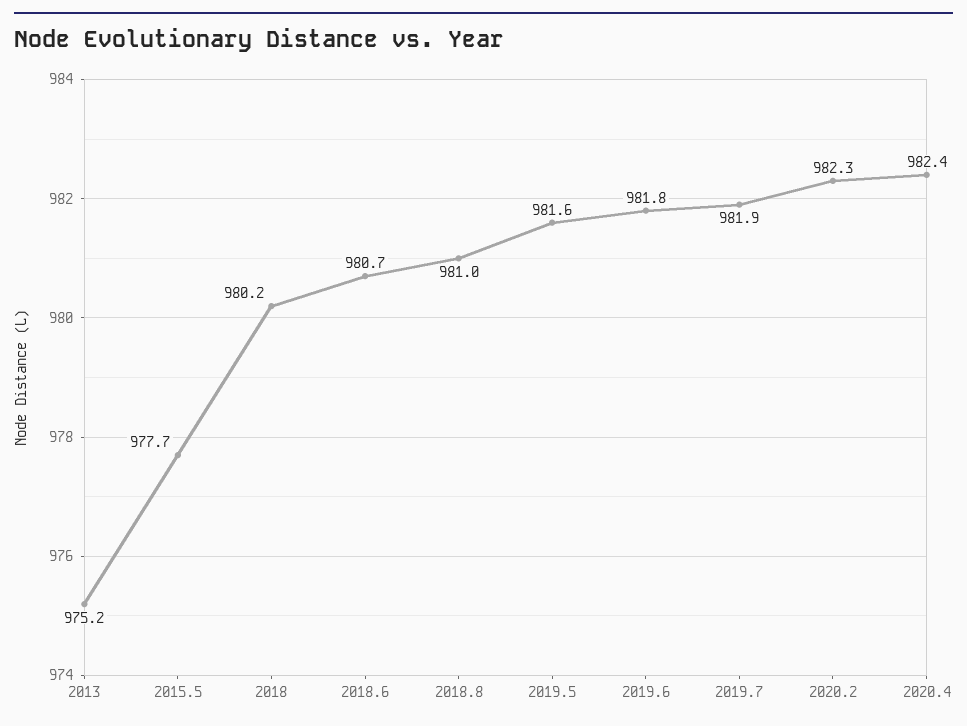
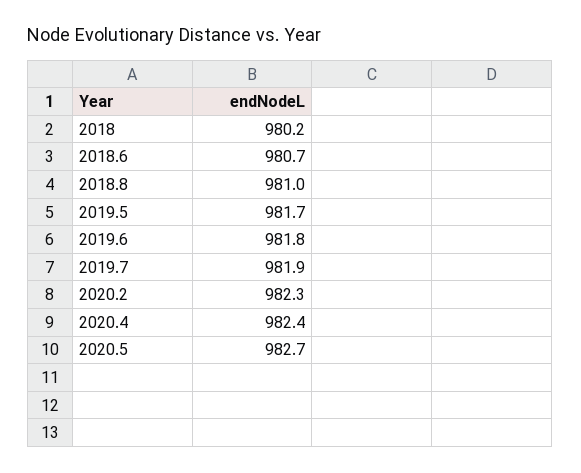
2013: 975.2 -> none
2015.5: 977.7 -> none
2019.5: 981.6 -> 981.7
2020.5: none -> 982.7

